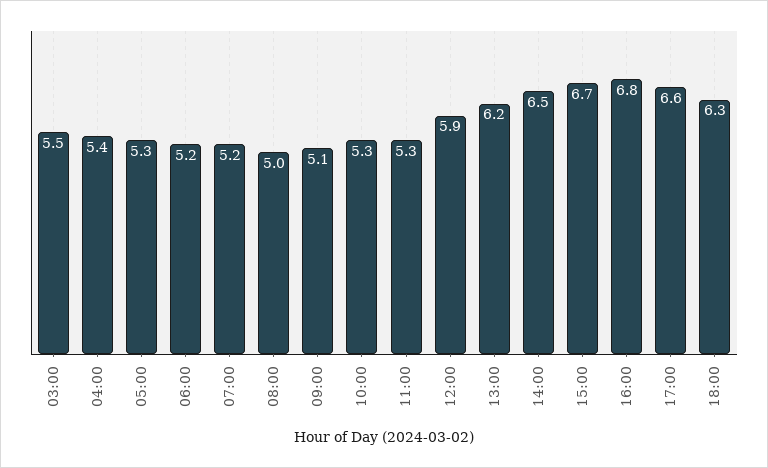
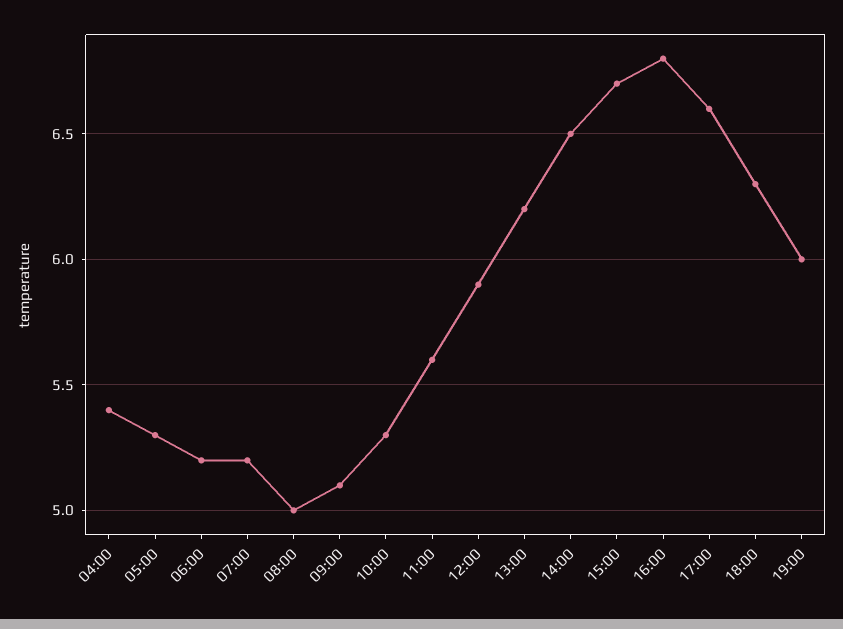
03:00: 5.5 -> none
11:00: 5.3 -> 5.6
19:00: none -> 6

